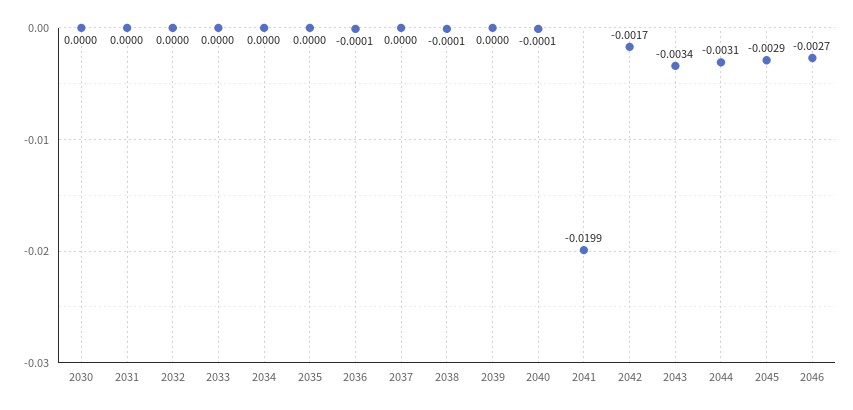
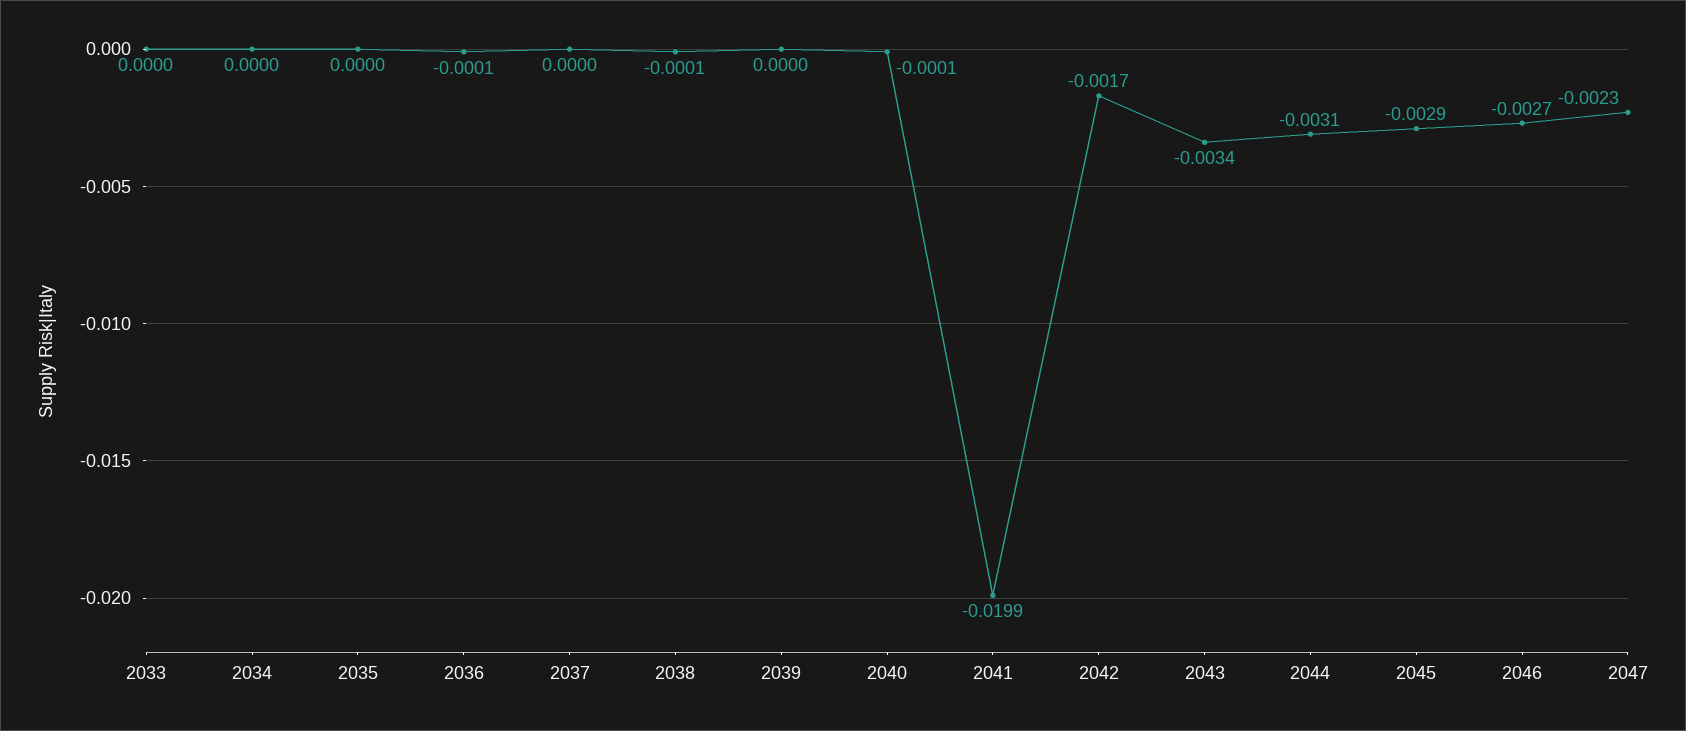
2030: 0 -> none
2031: 0 -> none
2032: 0 -> none
2047: none -> -0.0023

